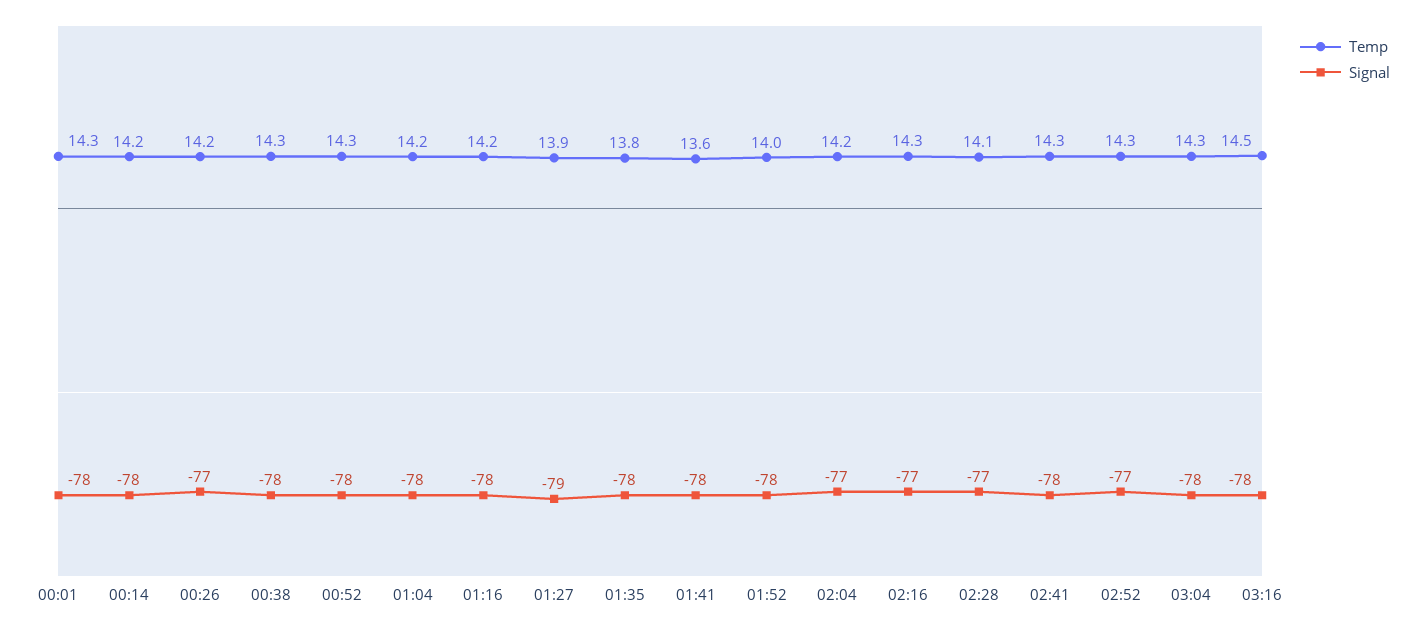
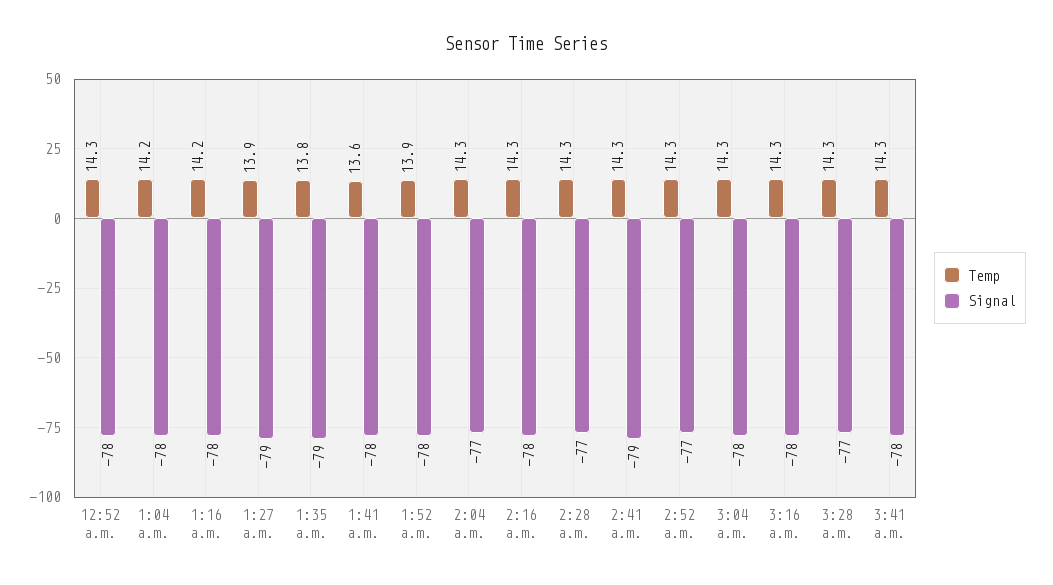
Temp, 00:01: 14.3 -> none
Signal, 00:01: -78 -> none
Temp, 00:14: 14.2 -> none
Signal, 00:14: -78 -> none
Temp, 00:26: 14.2 -> none
Signal, 00:26: -77 -> none
Temp, 00:38: 14.3 -> none
Signal, 00:38: -78 -> none
Signal, 01:35: -78 -> -79
Temp, 01:52: 14 -> 13.9
Temp, 02:04: 14.2 -> 14.3
Signal, 02:16: -77 -> -78
Temp, 02:28: 14.1 -> 14.3
Signal, 02:41: -78 -> -79
Temp, 03:16: 14.5 -> 14.3
Temp, 3:28 a.m.: none -> 14.3
Signal, 3:28 a.m.: none -> -77
Temp, 3:41 a.m.: none -> 14.3
Signal, 3:41 a.m.: none -> -78

